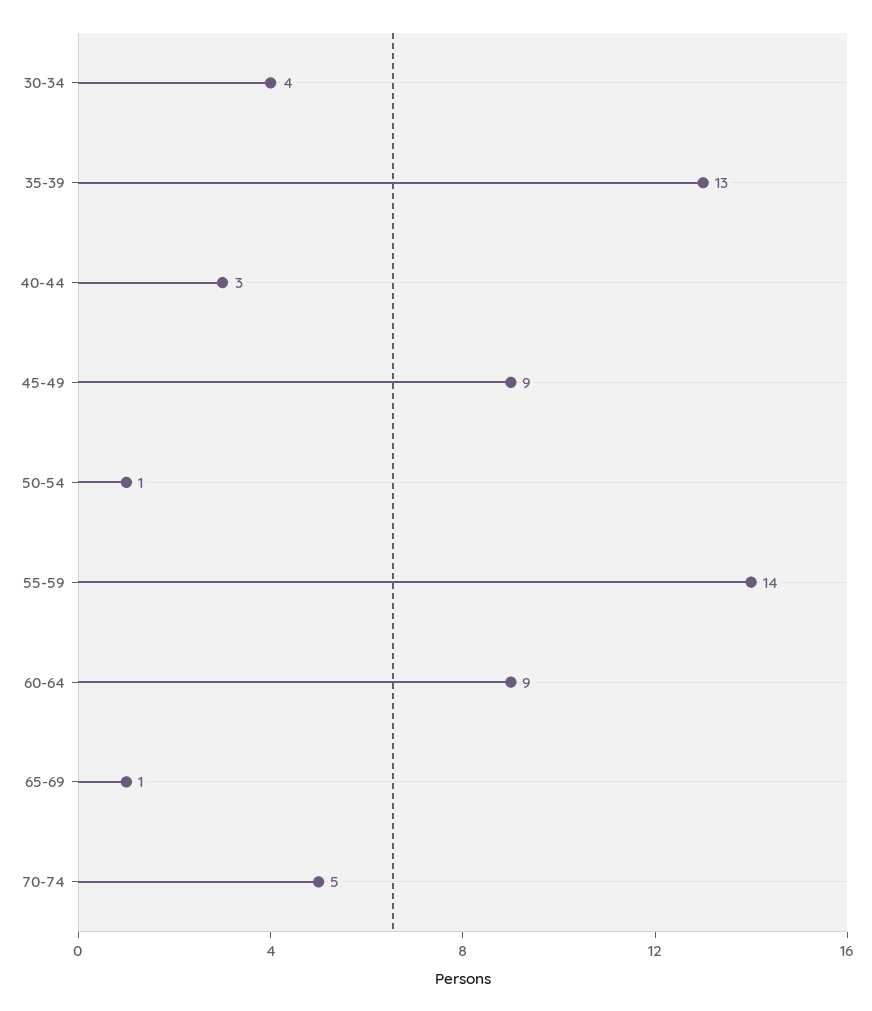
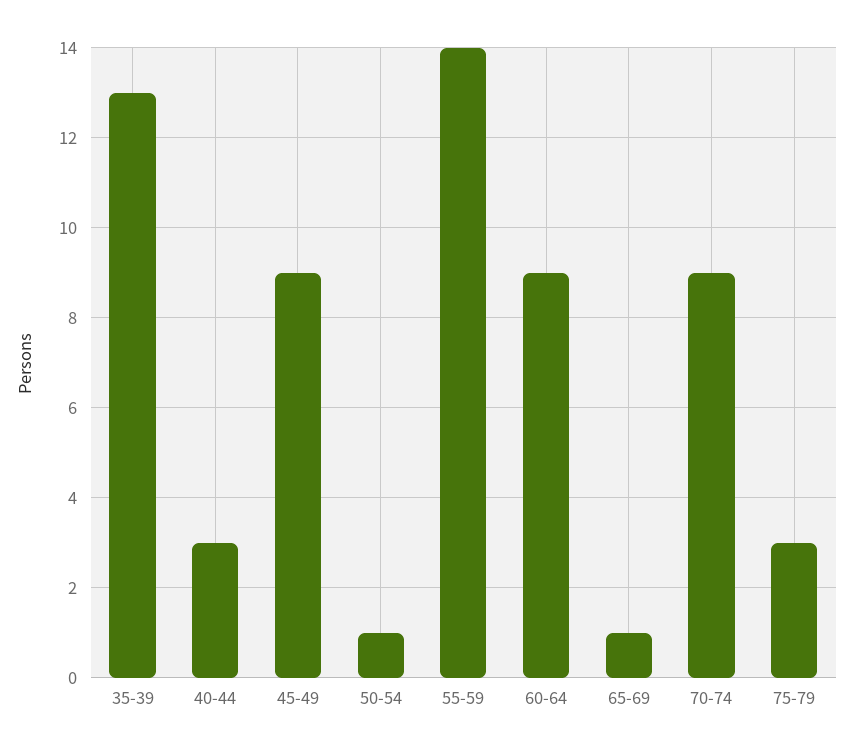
30-34: 4 -> none
70-74: 5 -> 9
75-79: none -> 3

